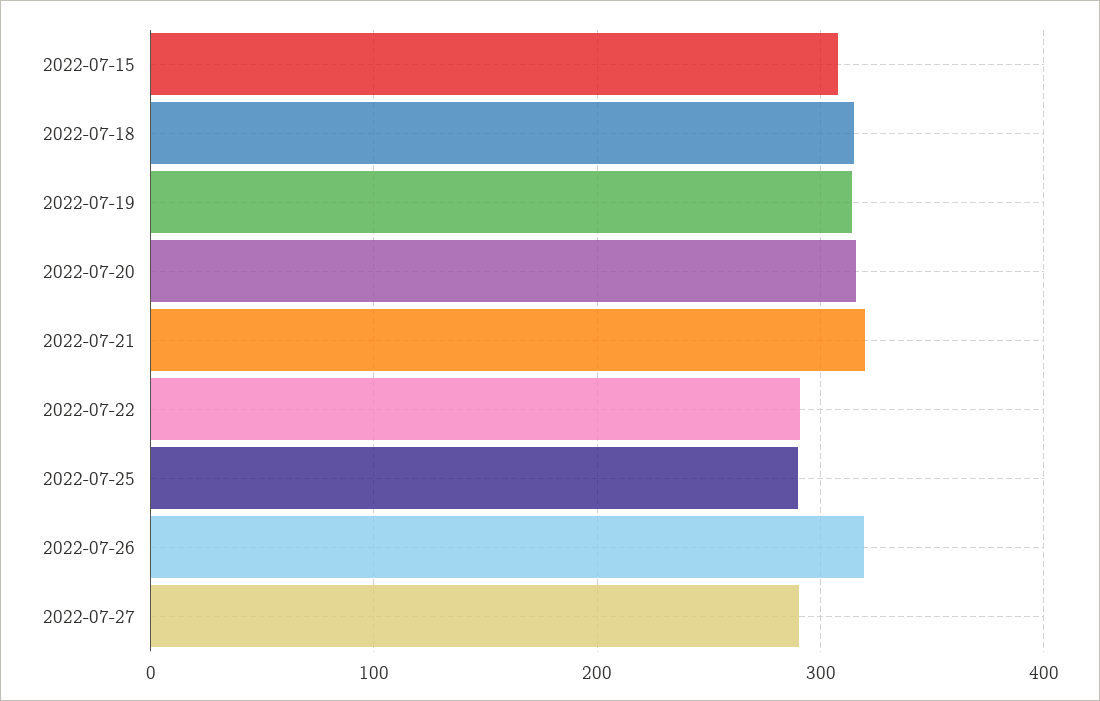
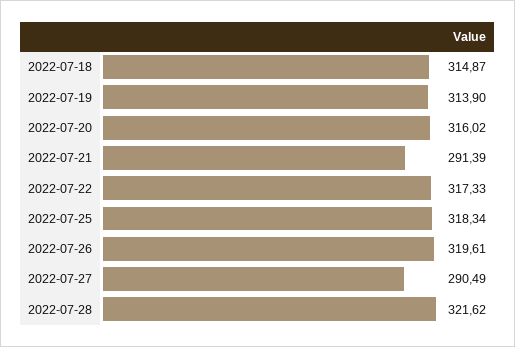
2022-07-15: 310 -> none
2022-07-21: 320 -> 291.39
2022-07-22: 290 -> 317.33
2022-07-25: 290 -> 318.34
2022-07-28: none -> 321.62

